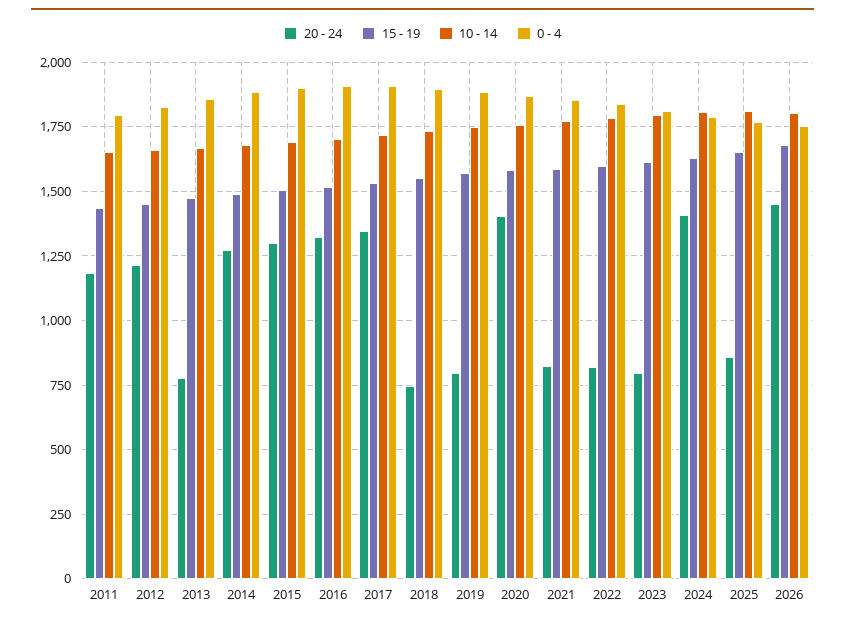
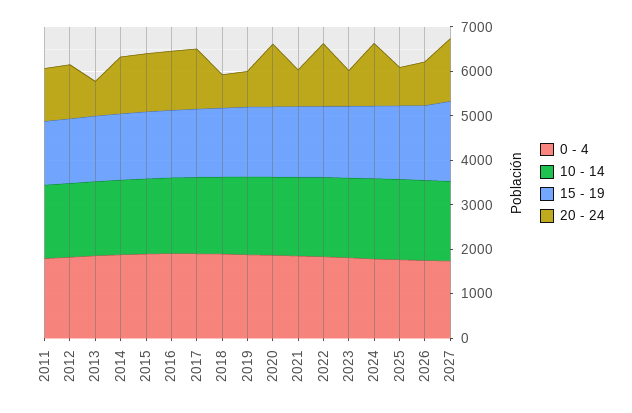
20 - 24, 2022: 825 -> 1400
20 - 24, 2026: 1450 -> 1000
0 - 4, 2027: none -> 1800
10 - 14, 2027: none -> 1800
15 - 19, 2027: none -> 1800
20 - 24, 2027: none -> 1400

